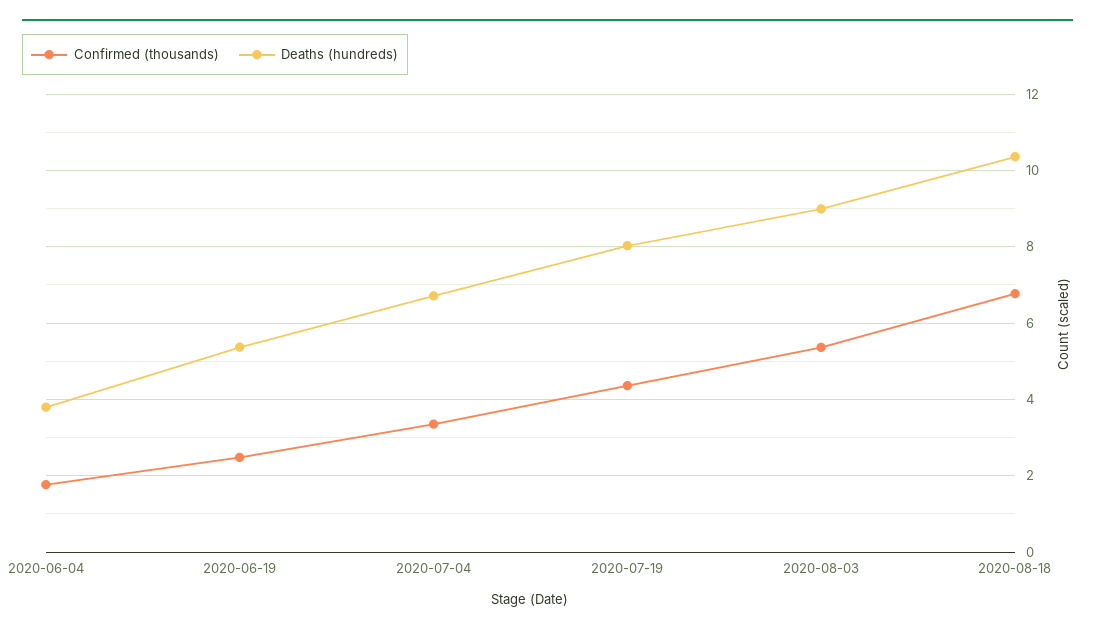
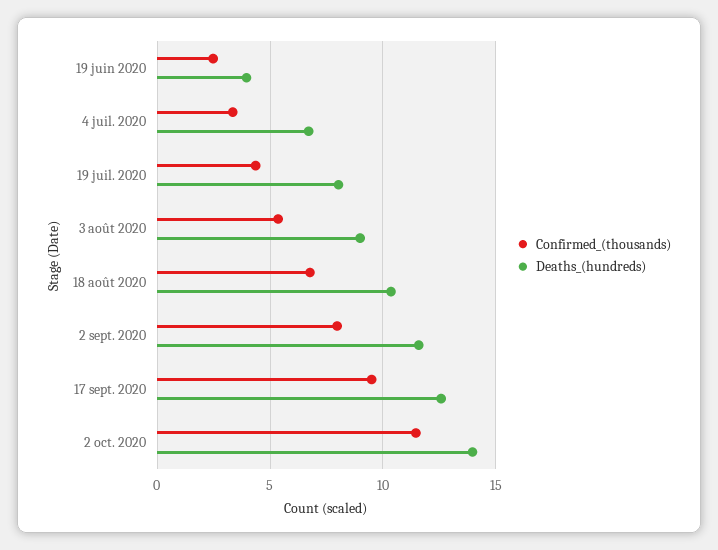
Confirmed (thousands), 2020-06-04: 1.8 -> none
Deaths (hundreds), 2020-06-04: 3.8 -> none
Deaths (hundreds), 2020-06-19: 5.4 -> 4
Confirmed (thousands), 2 sept. 2020: none -> 8
Deaths (hundreds), 2 sept. 2020: none -> 11.5
Confirmed (thousands), 17 sept. 2020: none -> 9.5
Deaths (hundreds), 17 sept. 2020: none -> 12.5
Confirmed (thousands), 2 oct. 2020: none -> 11.5
Deaths (hundreds), 2 oct. 2020: none -> 14

